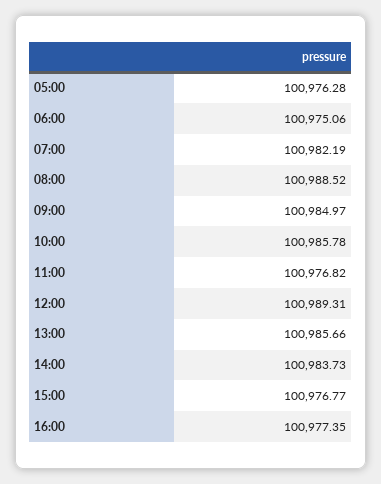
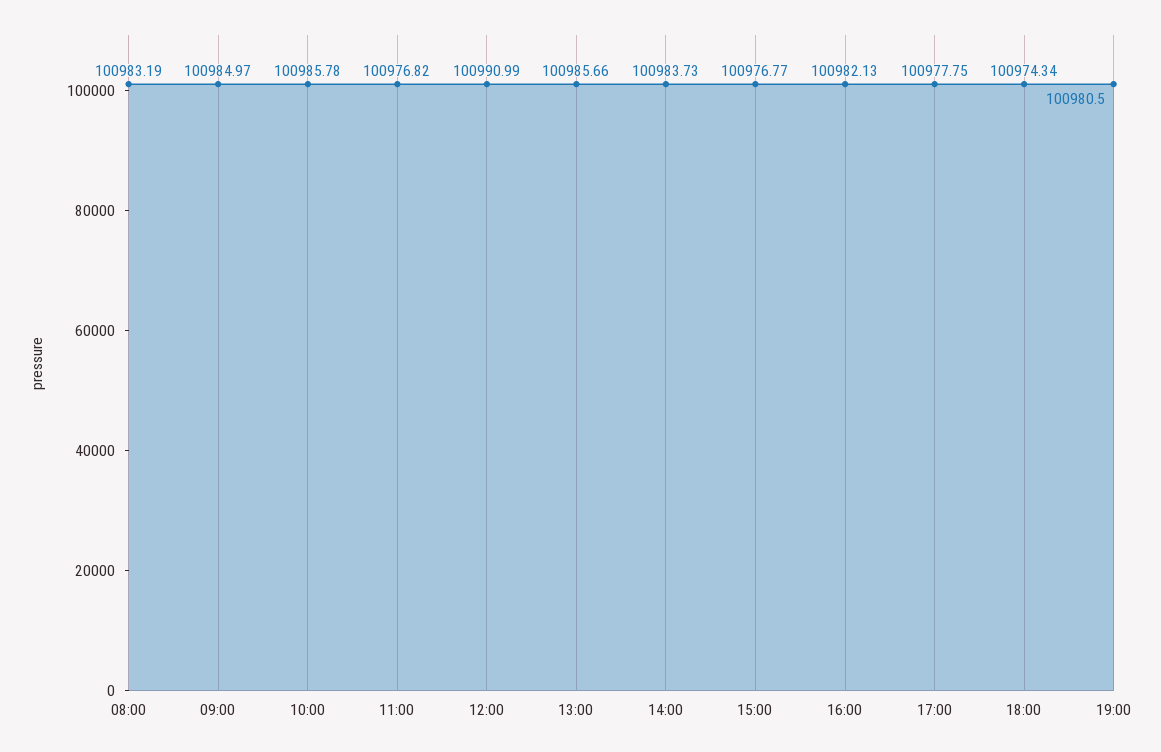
05:00: 100976.28 -> none
06:00: 100975.06 -> none
07:00: 100982.19 -> none
08:00: 100988.52 -> 100983.19
12:00: 100989.31 -> 100990.99
16:00: 100977.35 -> 100982.13
17:00: none -> 100977.75
18:00: none -> 100974.34
19:00: none -> 100980.5

